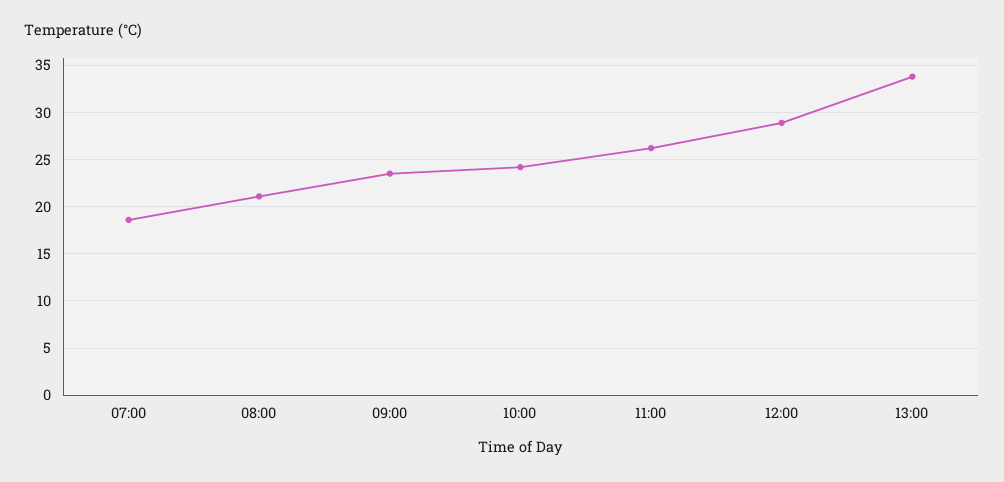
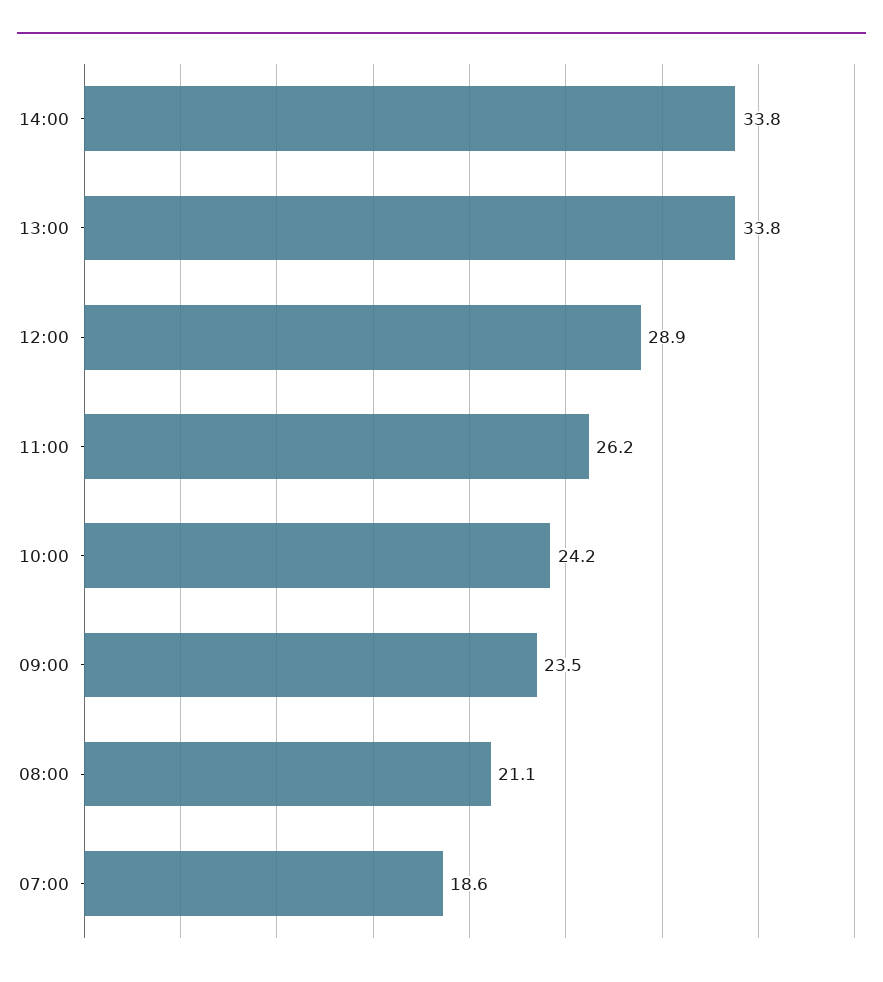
14:00: none -> 33.8

